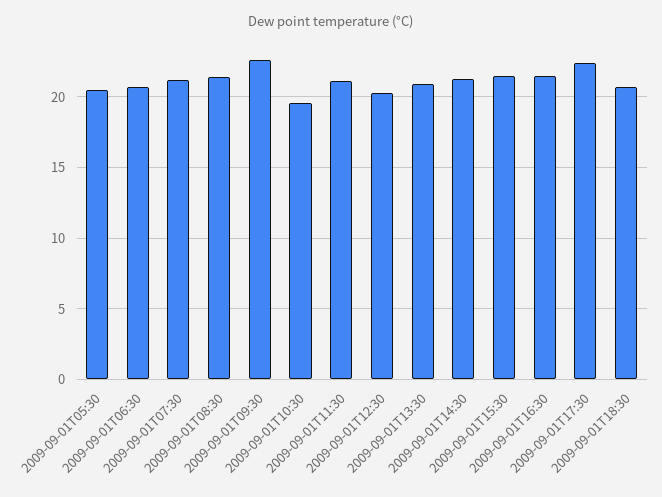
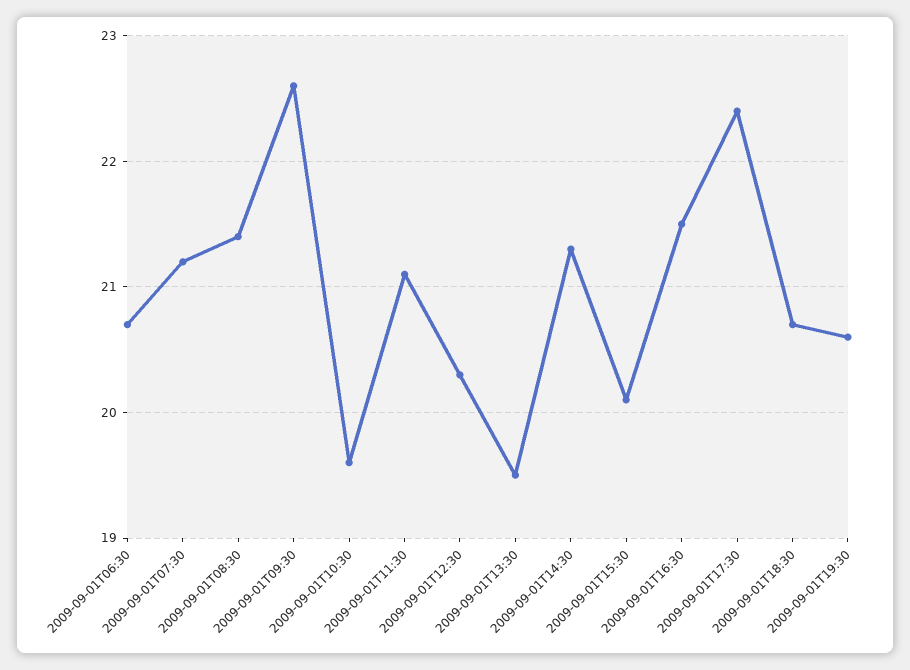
2009-09-01T05:30: 20.5 -> none
2009-09-01T13:30: 21 -> 19.5
2009-09-01T15:30: 21.5 -> 20.1
2009-09-01T19:30: none -> 20.6

